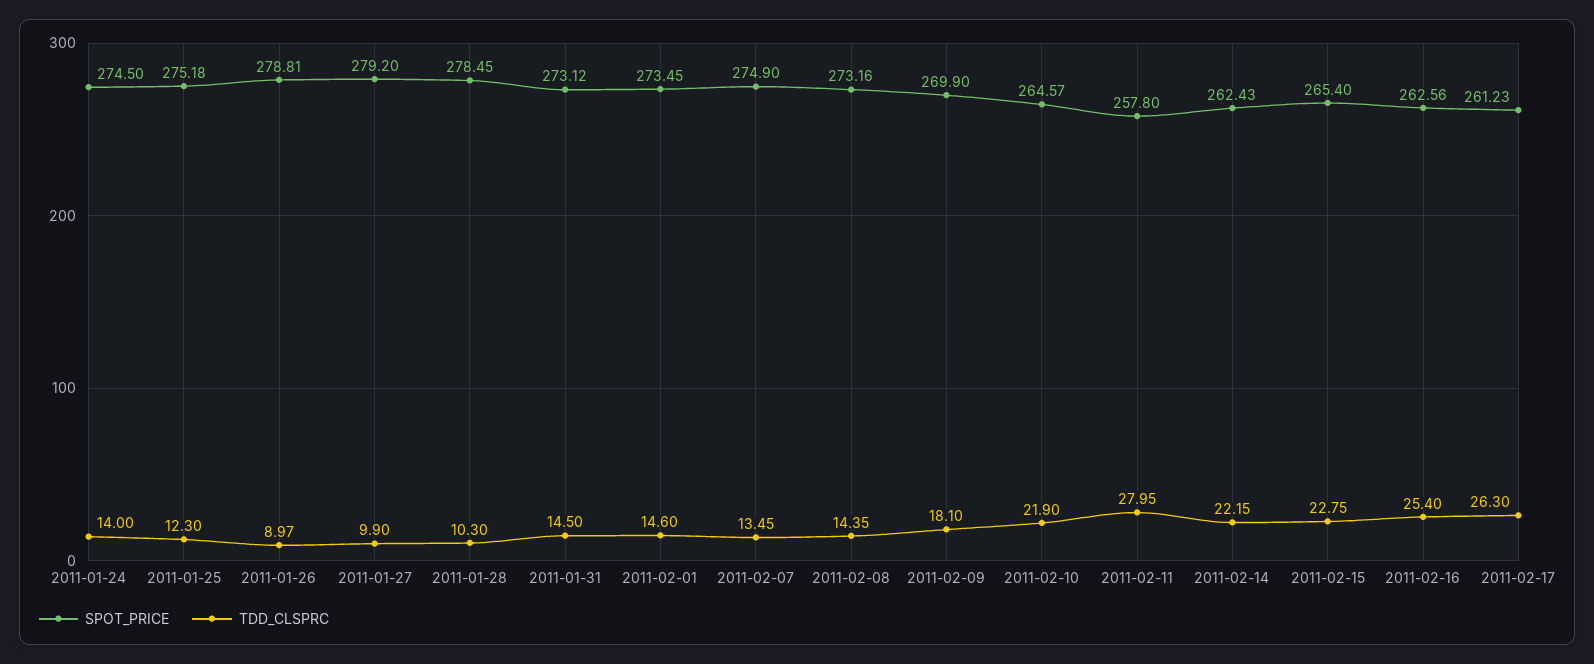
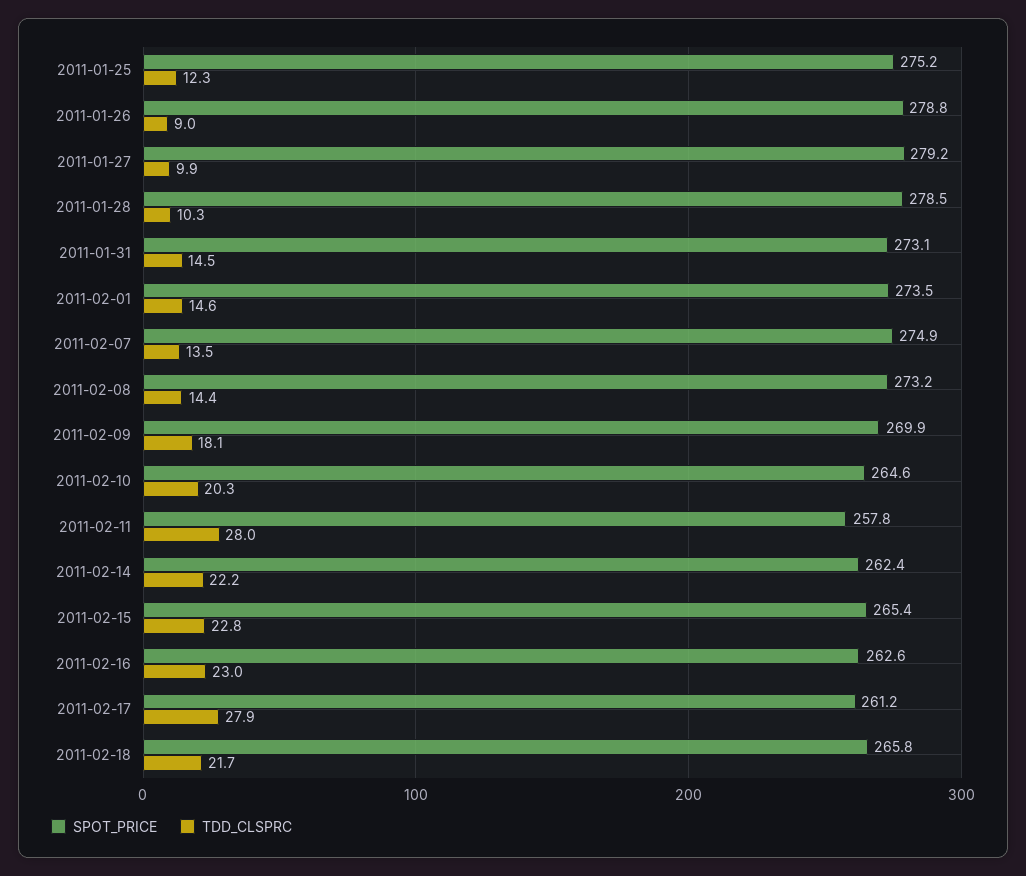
SPOT_PRICE, 2011-01-24: 274.5 -> none
TDD_CLSPRC, 2011-01-24: 14 -> none
TDD_CLSPRC, 2011-02-10: 21.9 -> 20.3
TDD_CLSPRC, 2011-02-16: 25.4 -> 23
TDD_CLSPRC, 2011-02-17: 26.3 -> 27.9
SPOT_PRICE, 2011-02-18: none -> 265.8
TDD_CLSPRC, 2011-02-18: none -> 21.7

